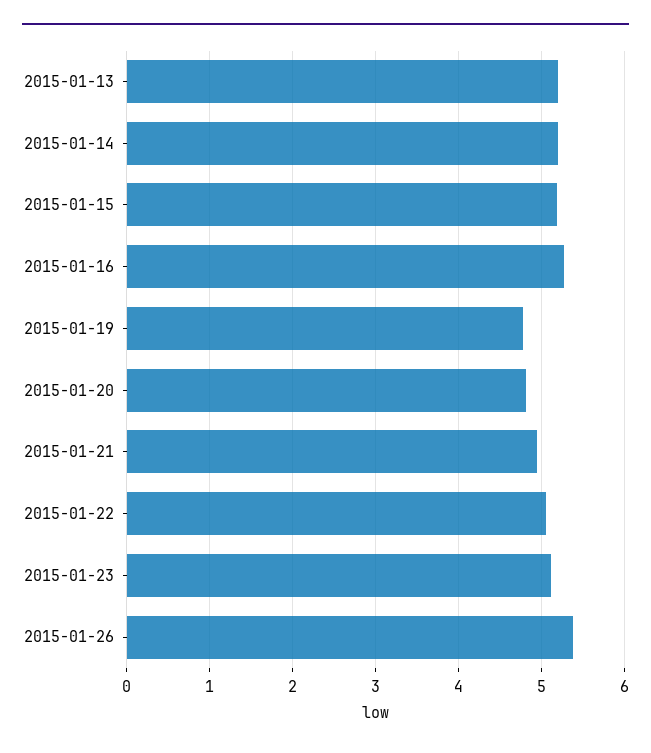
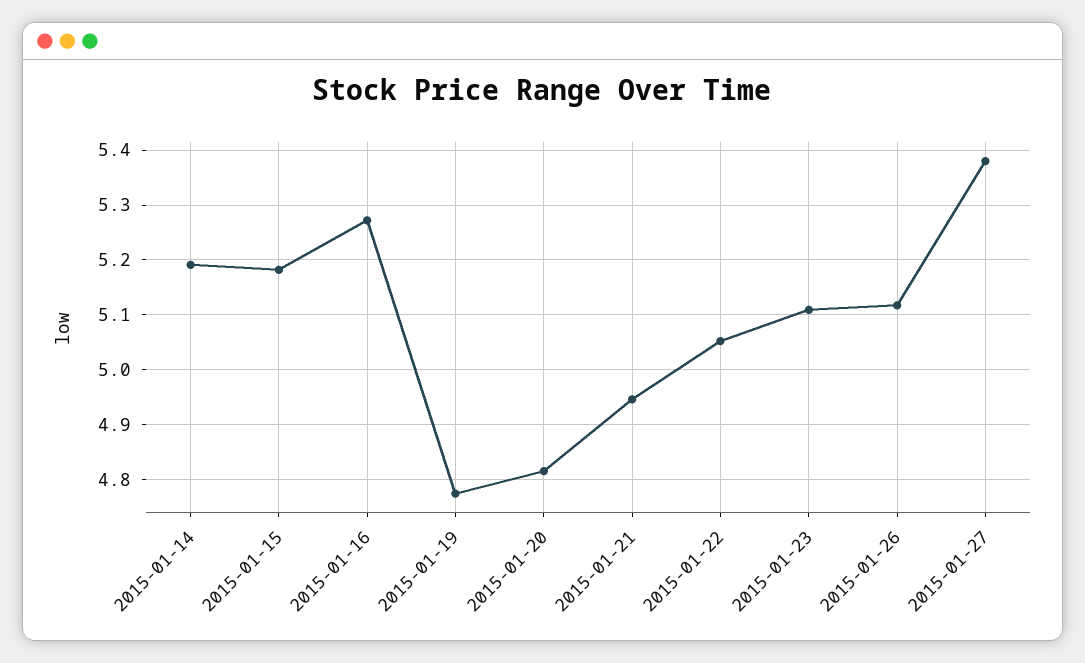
2015-01-13: 5.2 -> none
2015-01-26: 5.4 -> 5.12
2015-01-27: none -> 5.38

